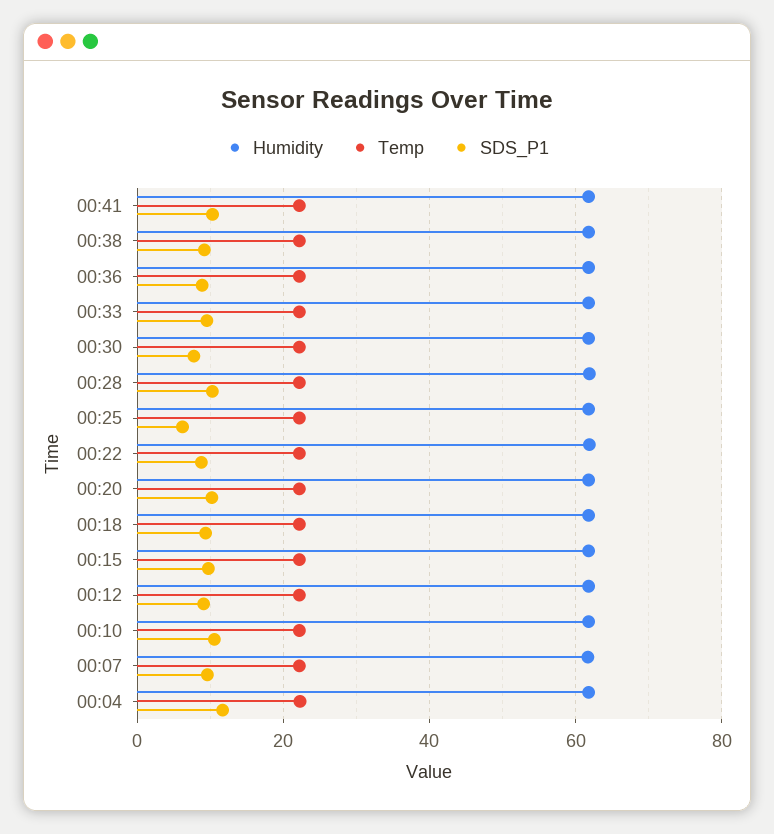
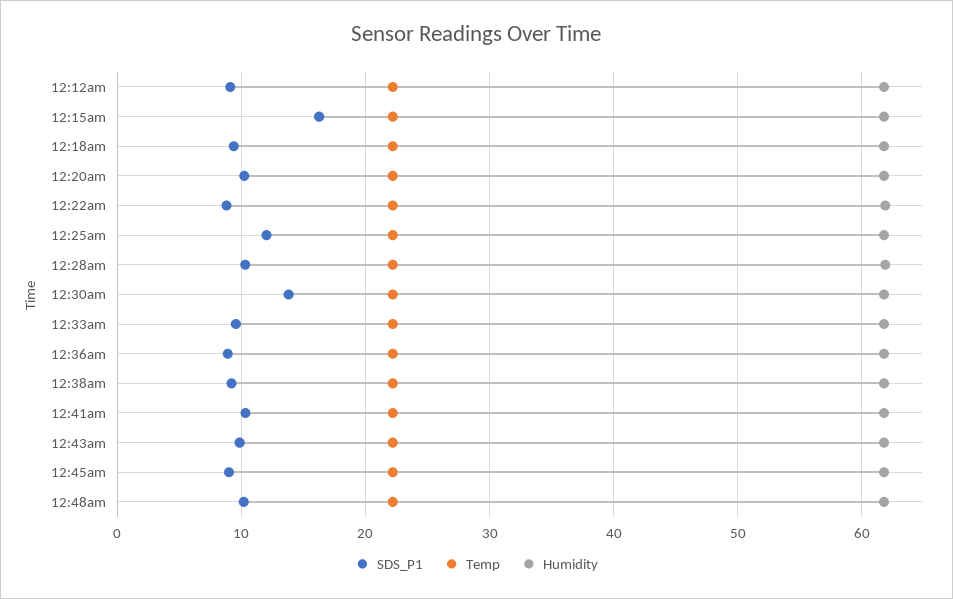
SDS_P1, 00:30: 8 -> 14
SDS_P1, 00:25: 6 -> 12
SDS_P1, 00:15: 10 -> 16
Humidity, 00:10: 62 -> none
Temp, 00:10: 22 -> none
SDS_P1, 00:10: 10 -> none
Humidity, 00:07: 62 -> none
Temp, 00:07: 22 -> none
SDS_P1, 00:07: 10 -> none
Humidity, 00:04: 62 -> none
Temp, 00:04: 22 -> none
SDS_P1, 00:04: 12 -> none
SDS_P1, 12:43am: none -> 10
Temp, 12:43am: none -> 22
Humidity, 12:43am: none -> 62
SDS_P1, 12:45am: none -> 9
Temp, 12:45am: none -> 22
Humidity, 12:45am: none -> 62
SDS_P1, 12:48am: none -> 10
Temp, 12:48am: none -> 22
Humidity, 12:48am: none -> 62

